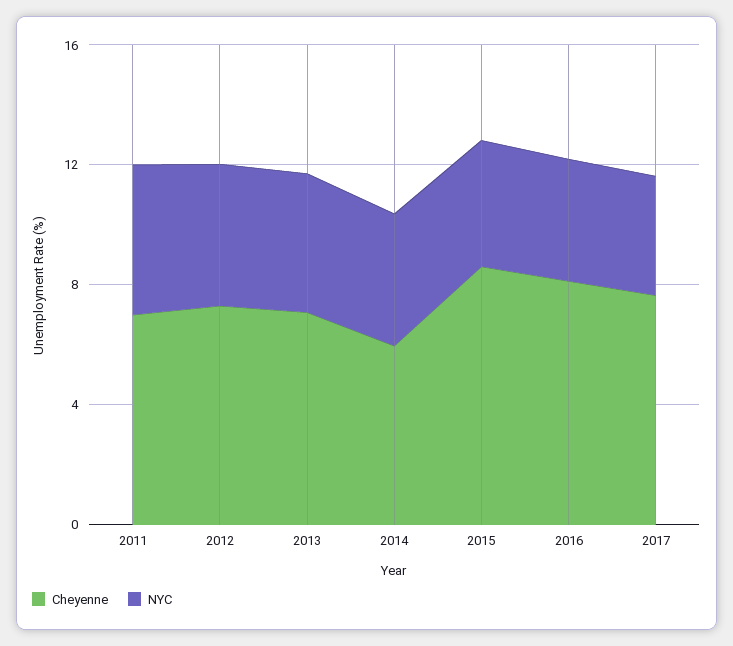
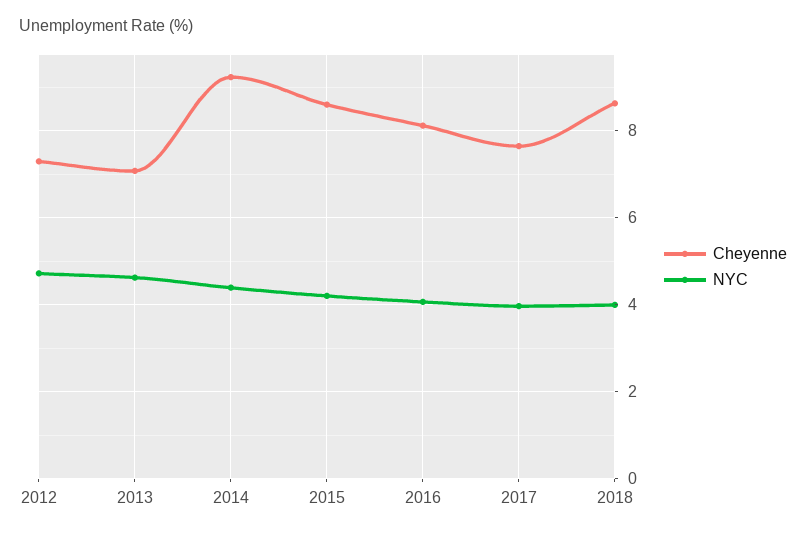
Cheyenne, 2011: 7 -> none
NYC, 2011: 5 -> none
Cheyenne, 2014: 6 -> 9.2
Cheyenne, 2018: none -> 8.6
NYC, 2018: none -> 4

